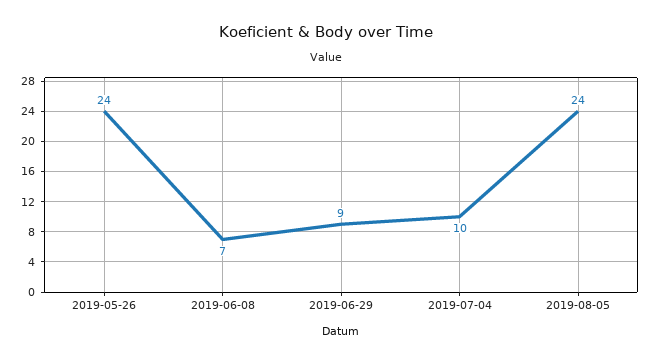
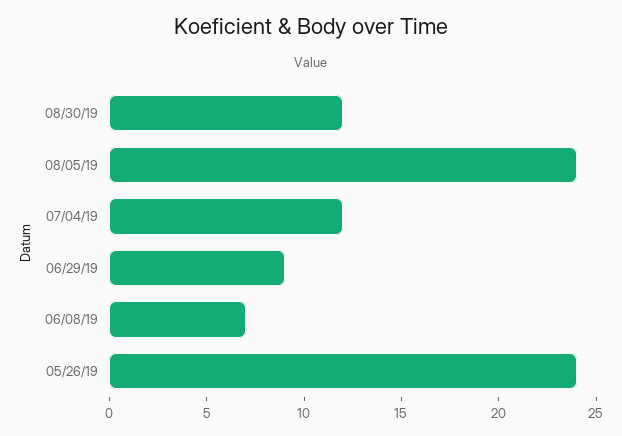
2019-07-04: 10 -> 12
08/30/19: none -> 12

